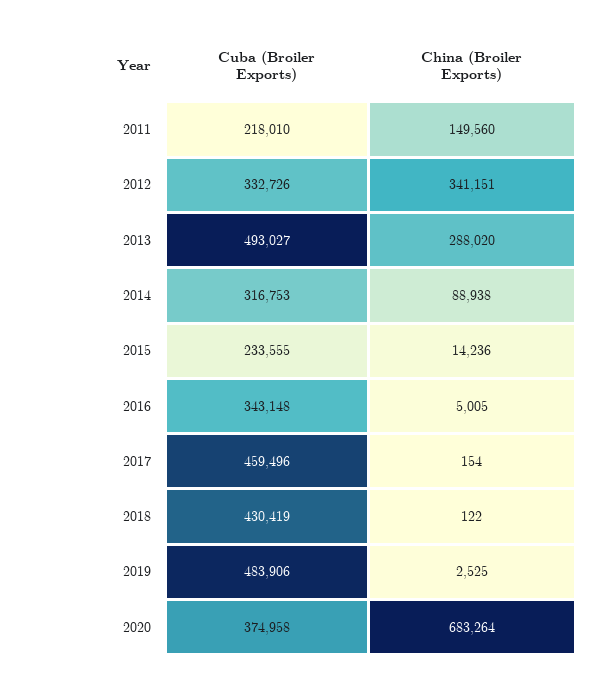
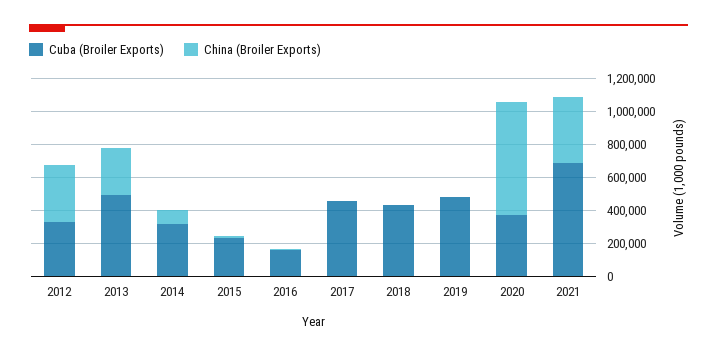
Cuba (Broiler Exports), 2011: 218010 -> none
China (Broiler Exports), 2011: 149560 -> none
Cuba (Broiler Exports), 2016: 343148 -> 150000
Cuba (Broiler Exports), 2021: none -> 700000
China (Broiler Exports), 2021: none -> 400000

